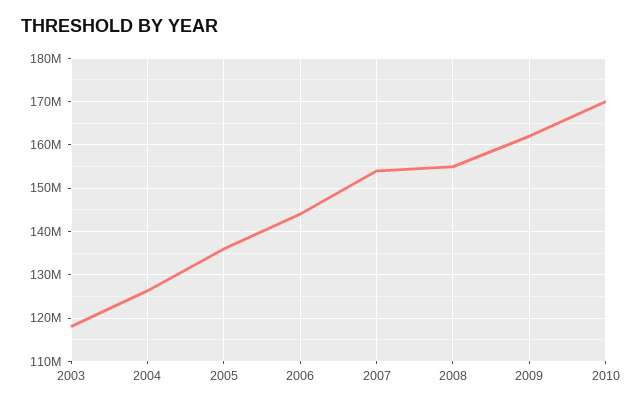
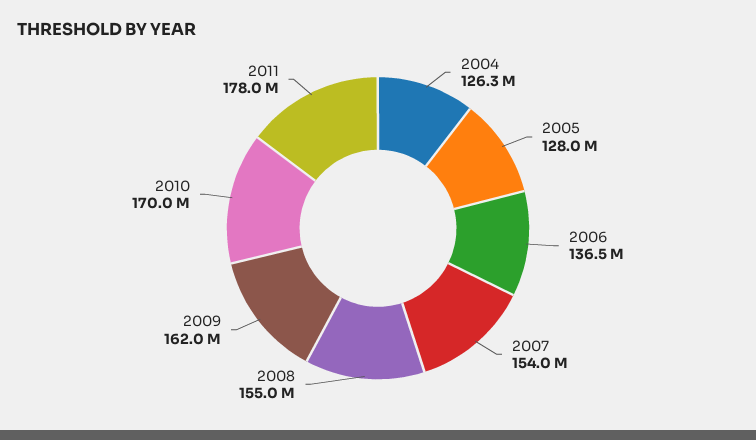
2003: 118000000 -> none
2005: 136000000 -> 128000000
2006: 144000000 -> 136500000
2011: none -> 178000000

